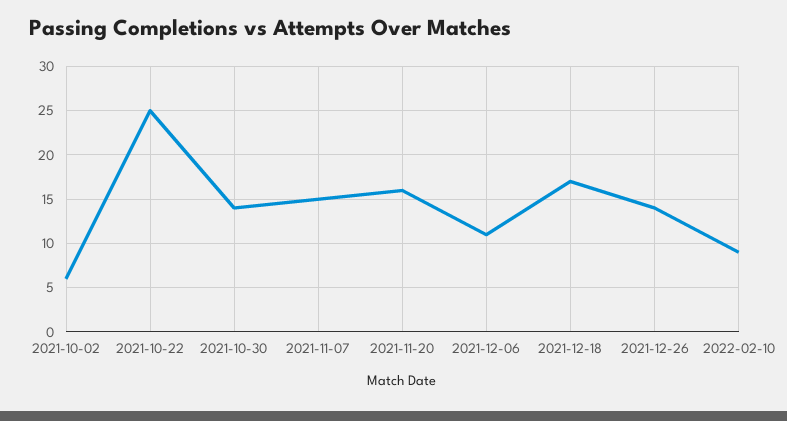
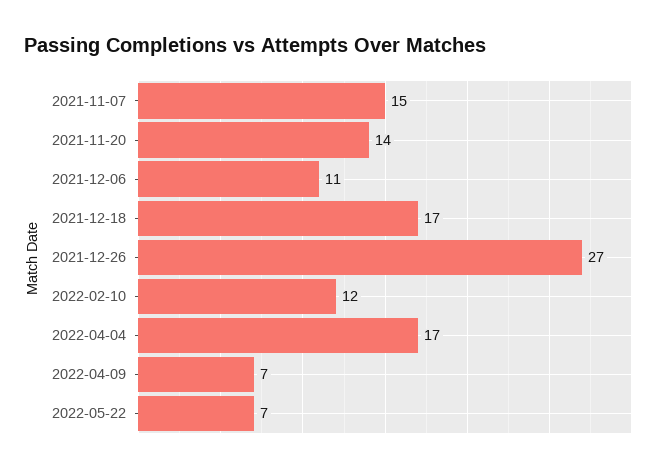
2021-10-02: 6 -> none
2021-10-22: 25 -> none
2021-10-30: 14 -> none
2021-11-20: 16 -> 14
2021-12-26: 14 -> 27
2022-02-10: 9 -> 12
2022-04-04: none -> 17
2022-04-09: none -> 7
2022-05-22: none -> 7

